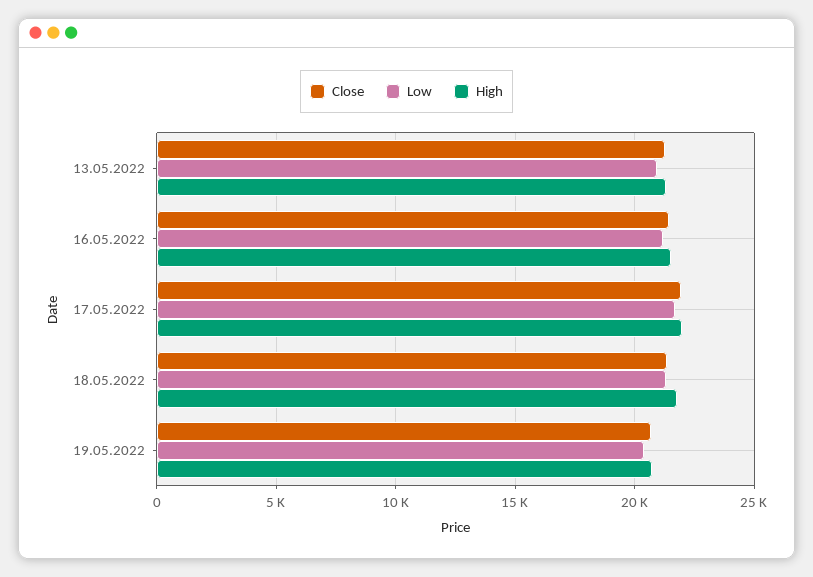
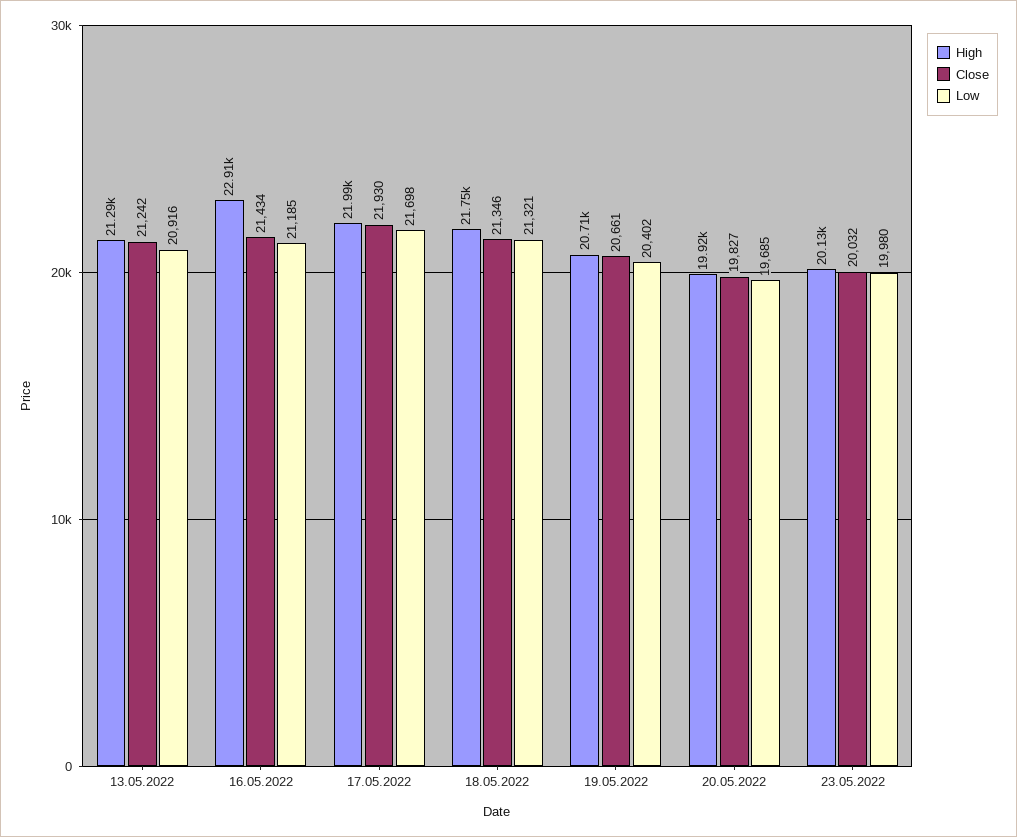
High, 16.05.2022: 21500 -> 22910
High, 20.05.2022: none -> 19920
Close, 20.05.2022: none -> 19827
Low, 20.05.2022: none -> 19685
High, 23.05.2022: none -> 20130
Close, 23.05.2022: none -> 20032
Low, 23.05.2022: none -> 19980

